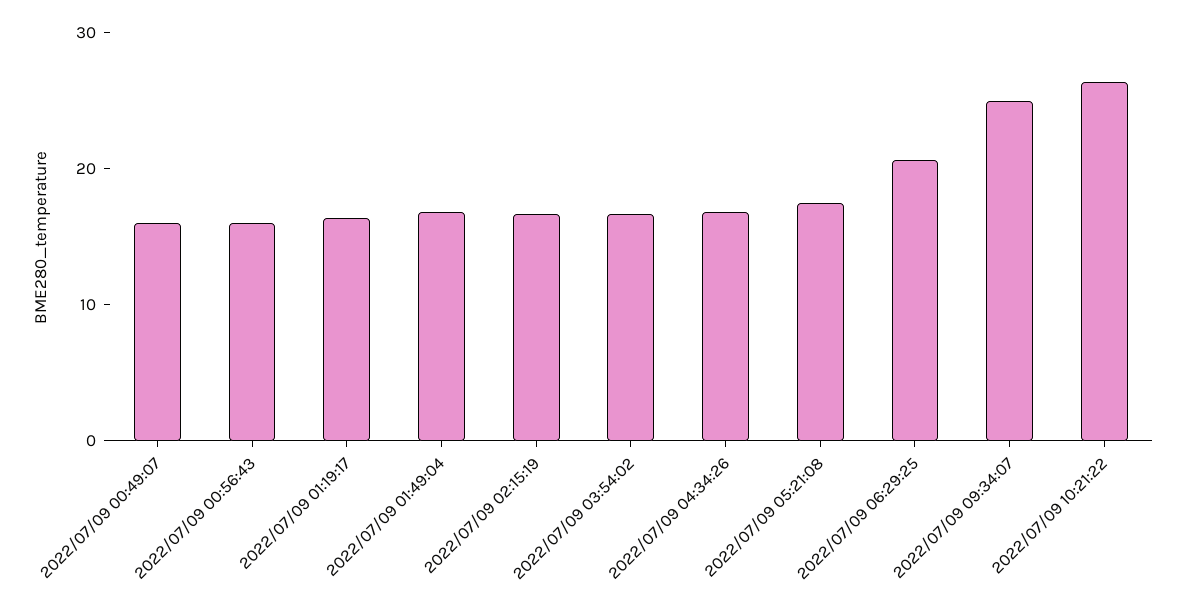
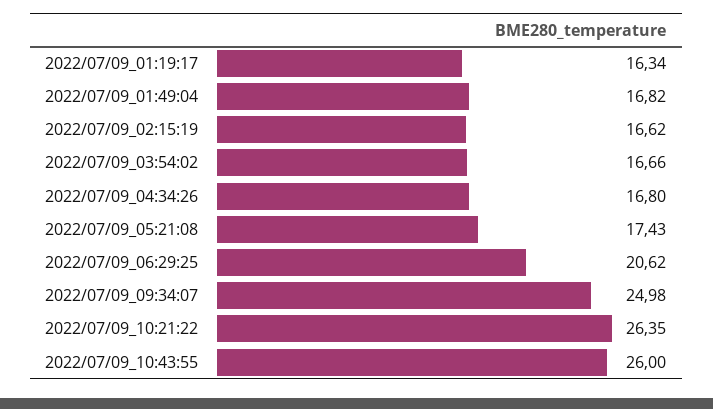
2022/07/09 00:49:07: 16 -> none
2022/07/09 00:56:43: 16 -> none
2022/07/09_10:43:55: none -> 26

